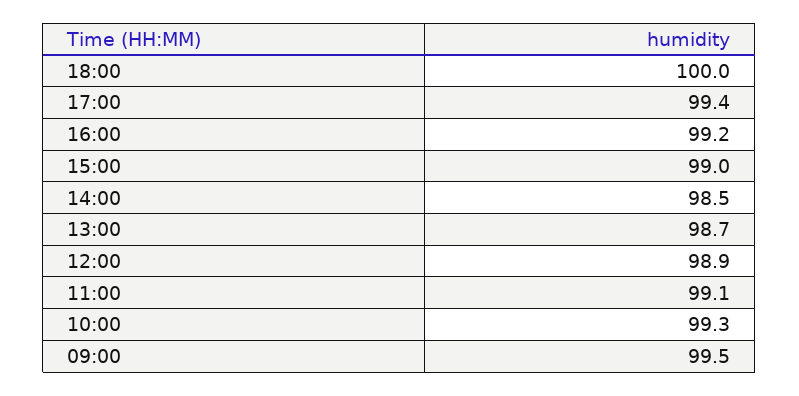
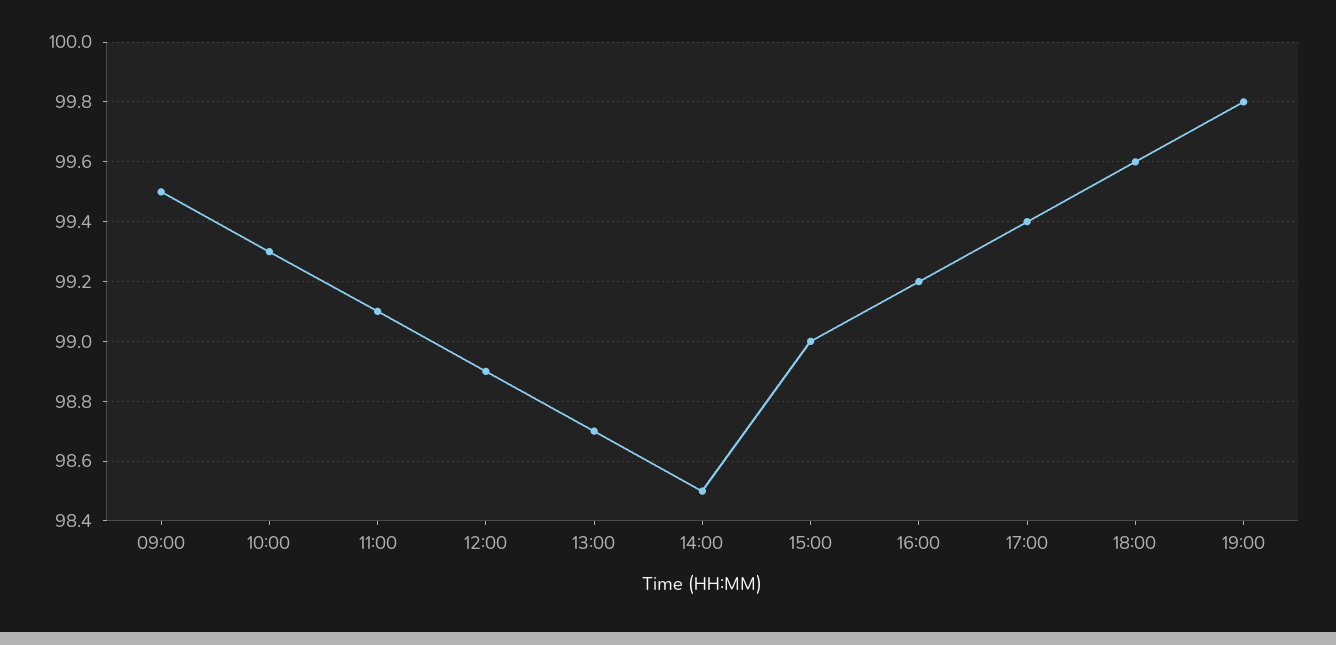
18:00: 100 -> 99.6
19:00: none -> 99.8

